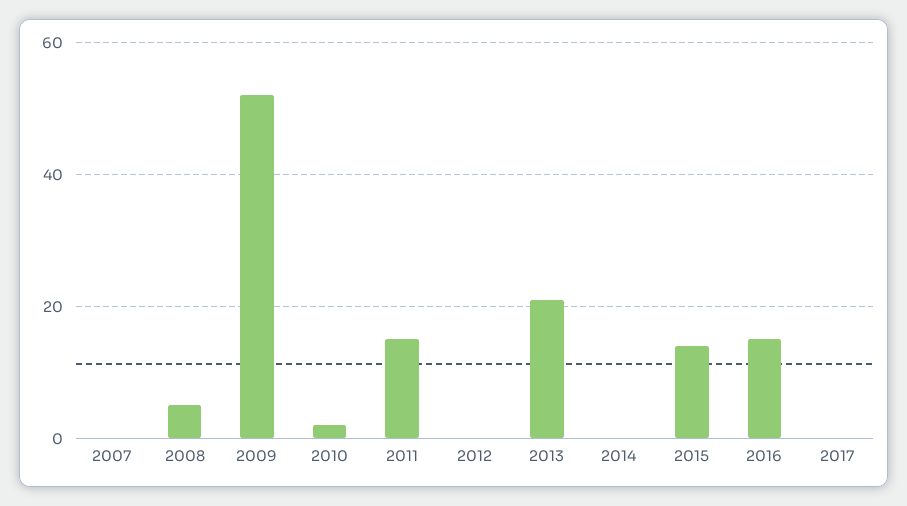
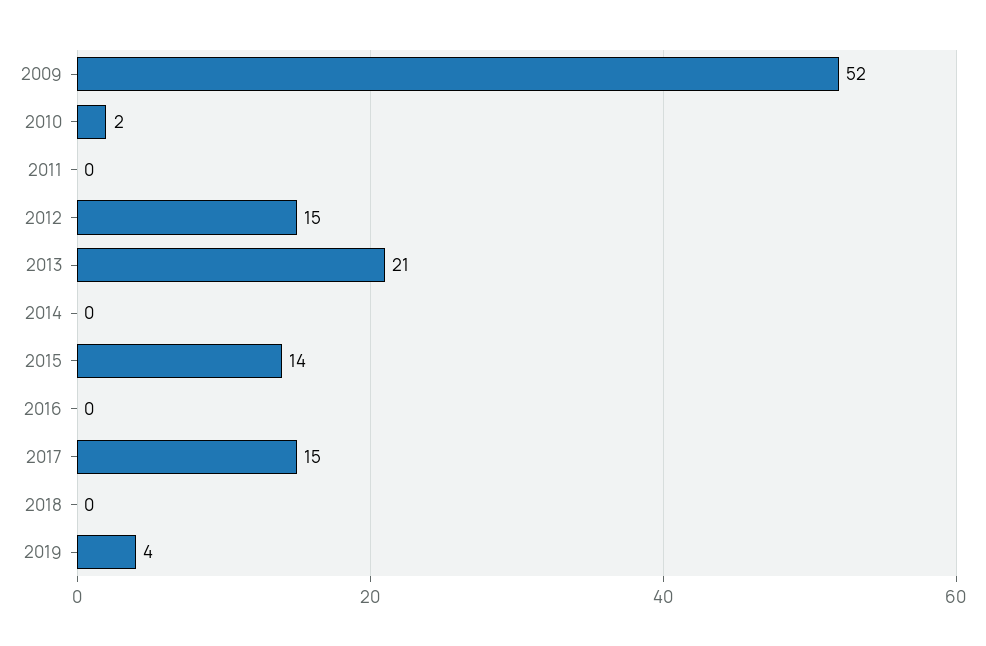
2007: 0 -> none
2008: 5 -> none
2011: 15 -> 0
2012: 0 -> 15
2016: 15 -> 0
2017: 0 -> 15
2018: none -> 0
2019: none -> 4

